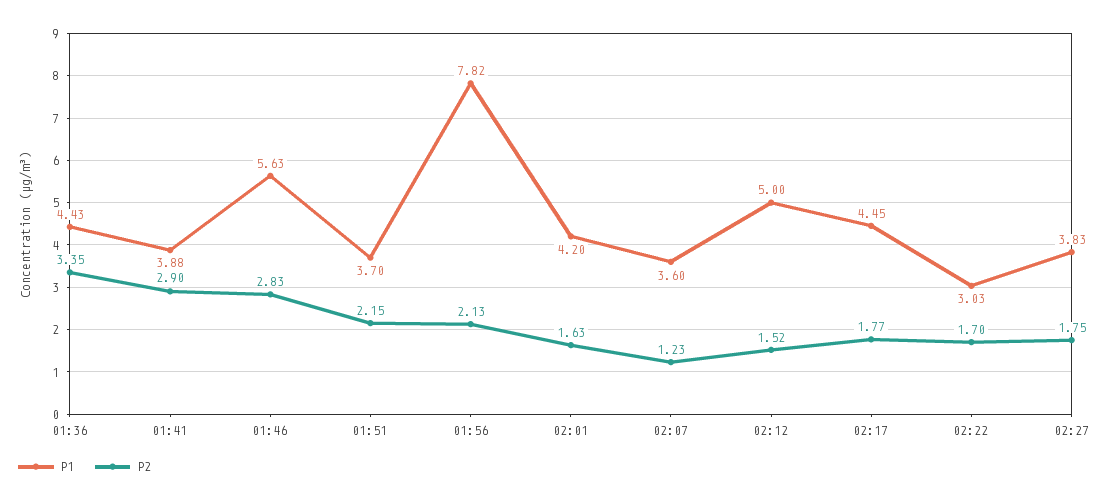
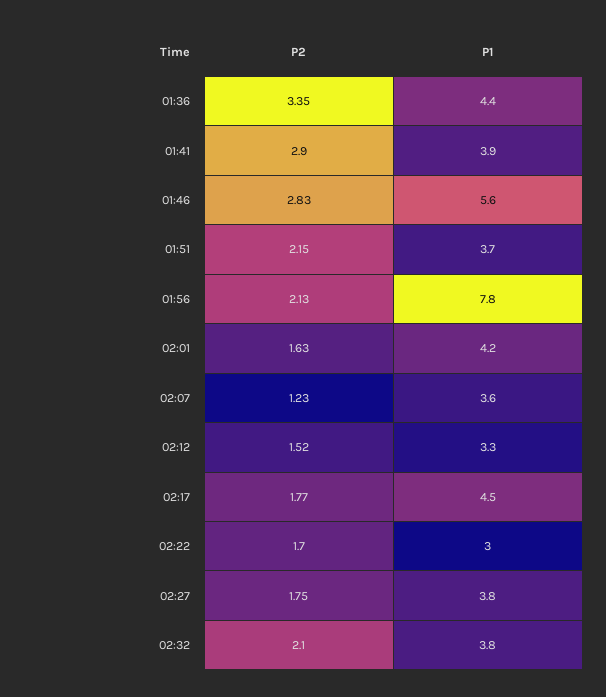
P1, 02:12: 5 -> 3.3
P2, 02:32: none -> 2.1
P1, 02:32: none -> 3.8

